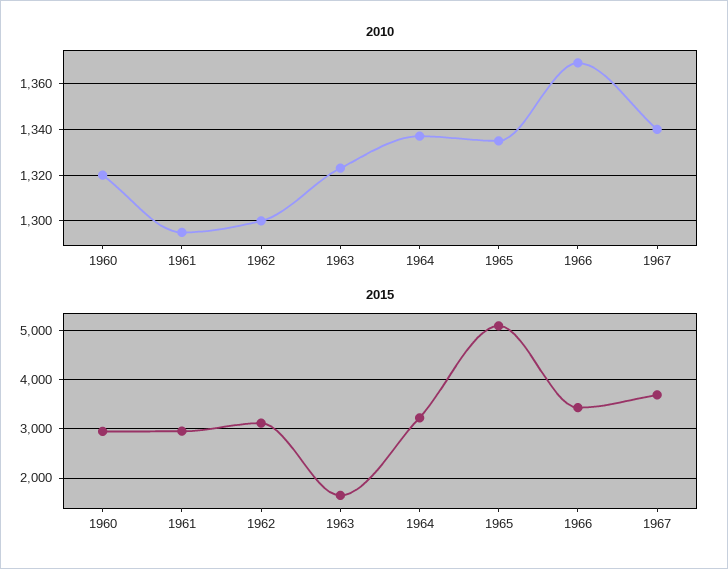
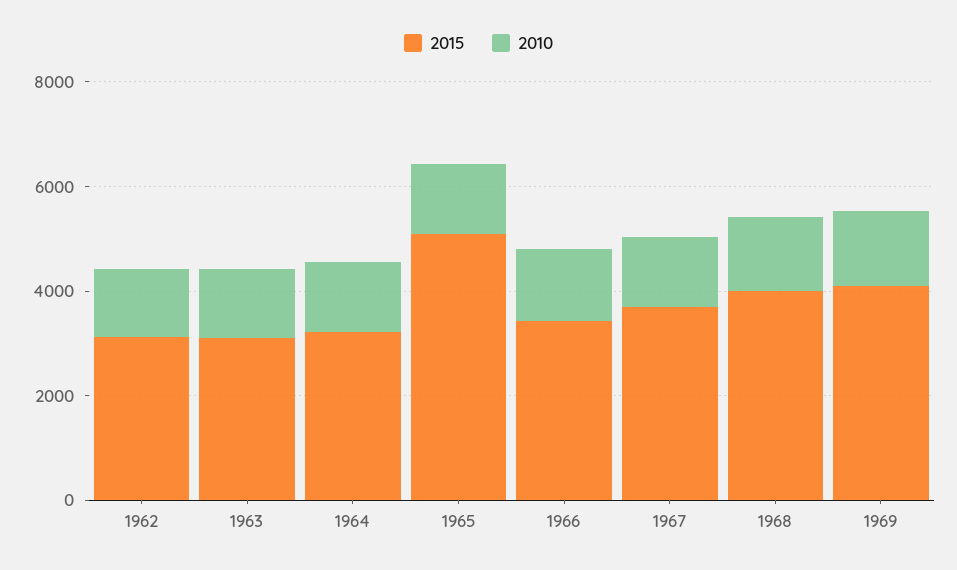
2010, 1960: 1320 -> none
2010, 1961: 1295 -> none
2015, 1960: 3000 -> none
2015, 1961: 3000 -> none
2015, 1963: 1600 -> 3000
2015, 1968: none -> 4000
2010, 1968: none -> 1500
2015, 1969: none -> 4000
2010, 1969: none -> 1500

